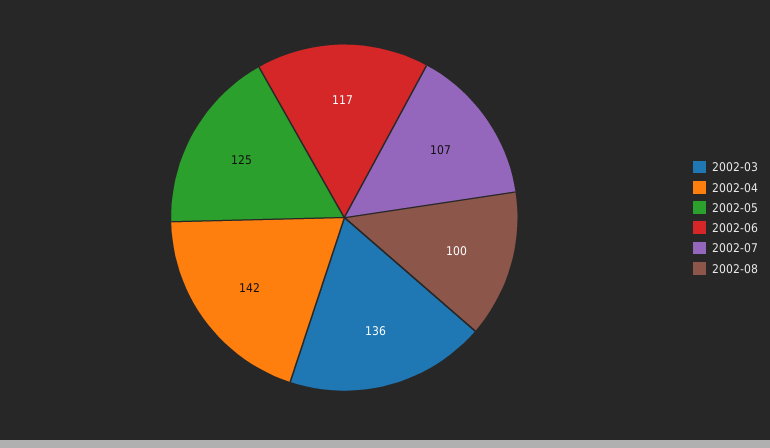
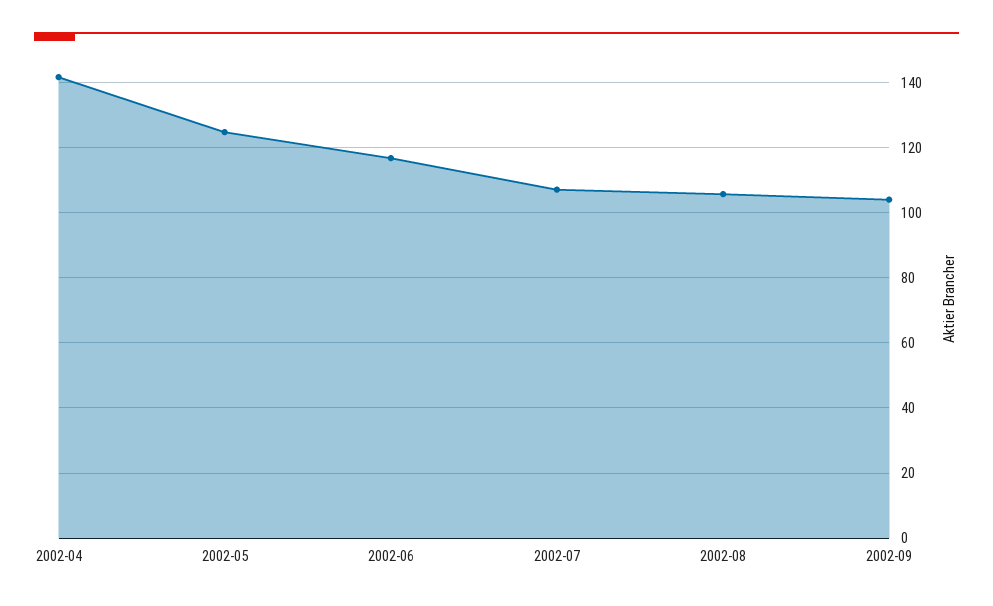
2002-03: 136 -> none
2002-08: 100 -> 106
2002-09: none -> 104

